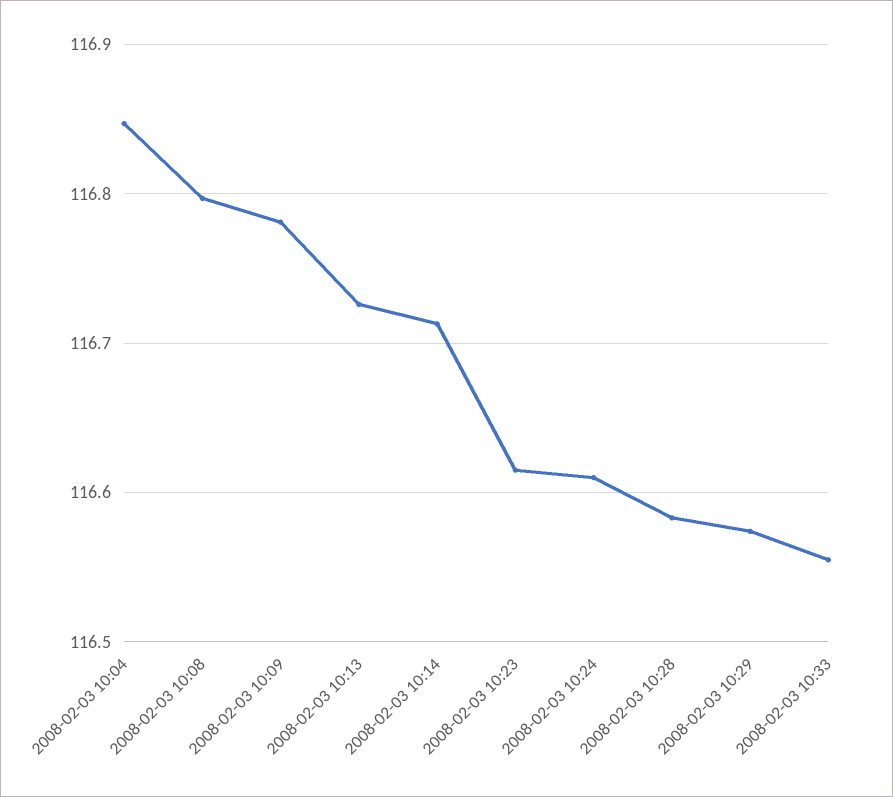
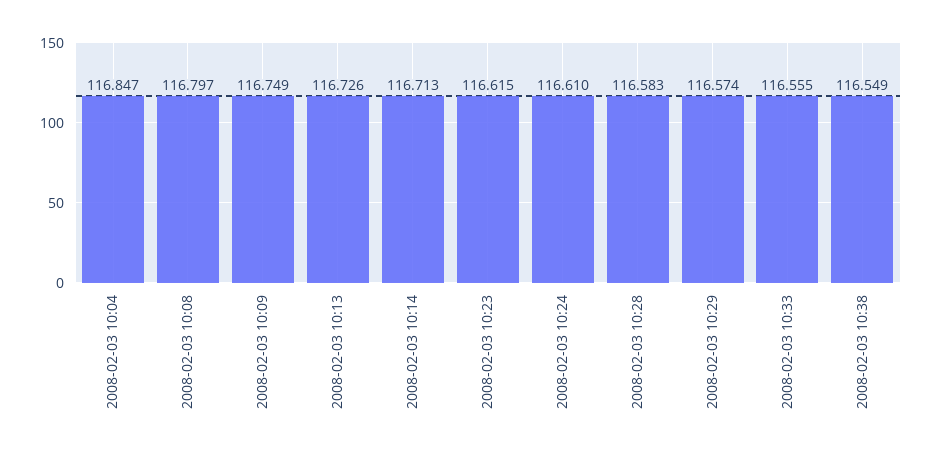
2008-02-03 10:09: 116.78 -> 116.749
2008-02-03 10:38: none -> 116.549

